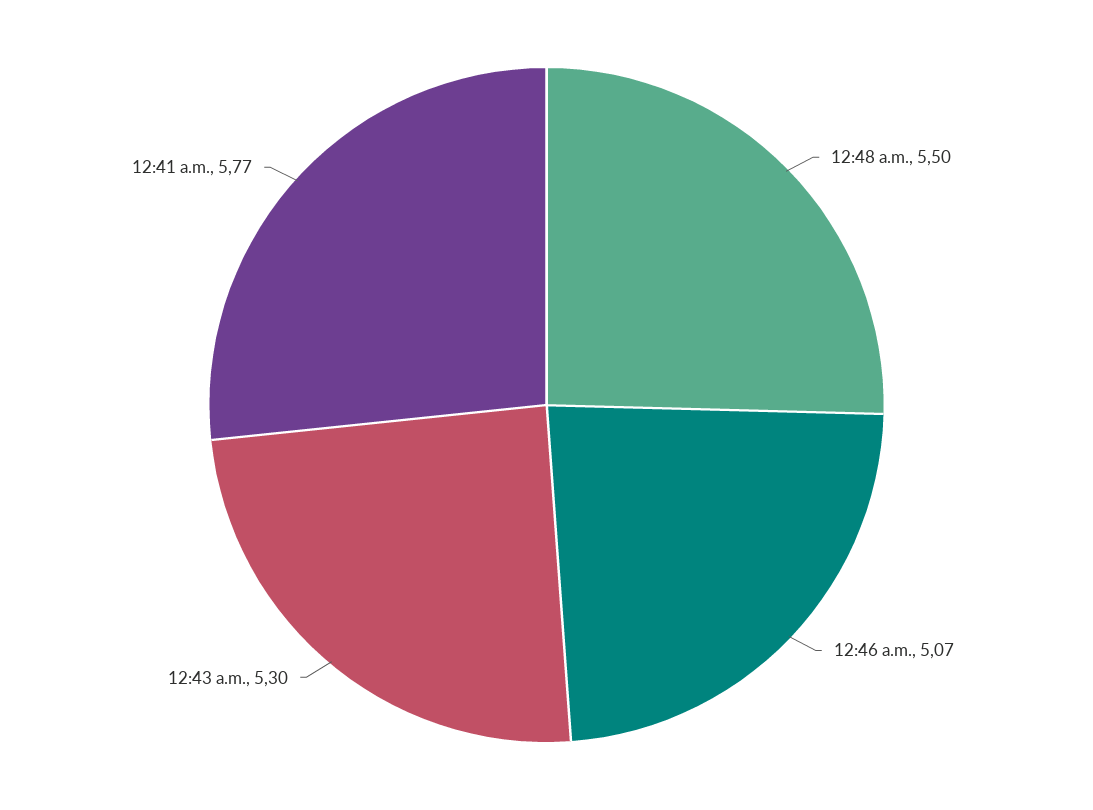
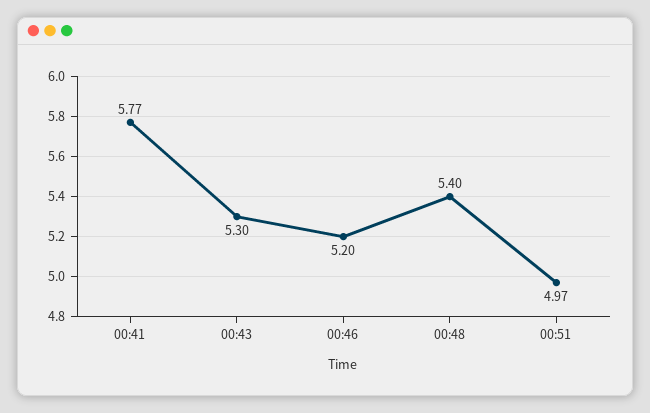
12:48 a.m.: 5.5 -> 5.4
12:46 a.m.: 5.07 -> 5.2
00:51: none -> 4.97

